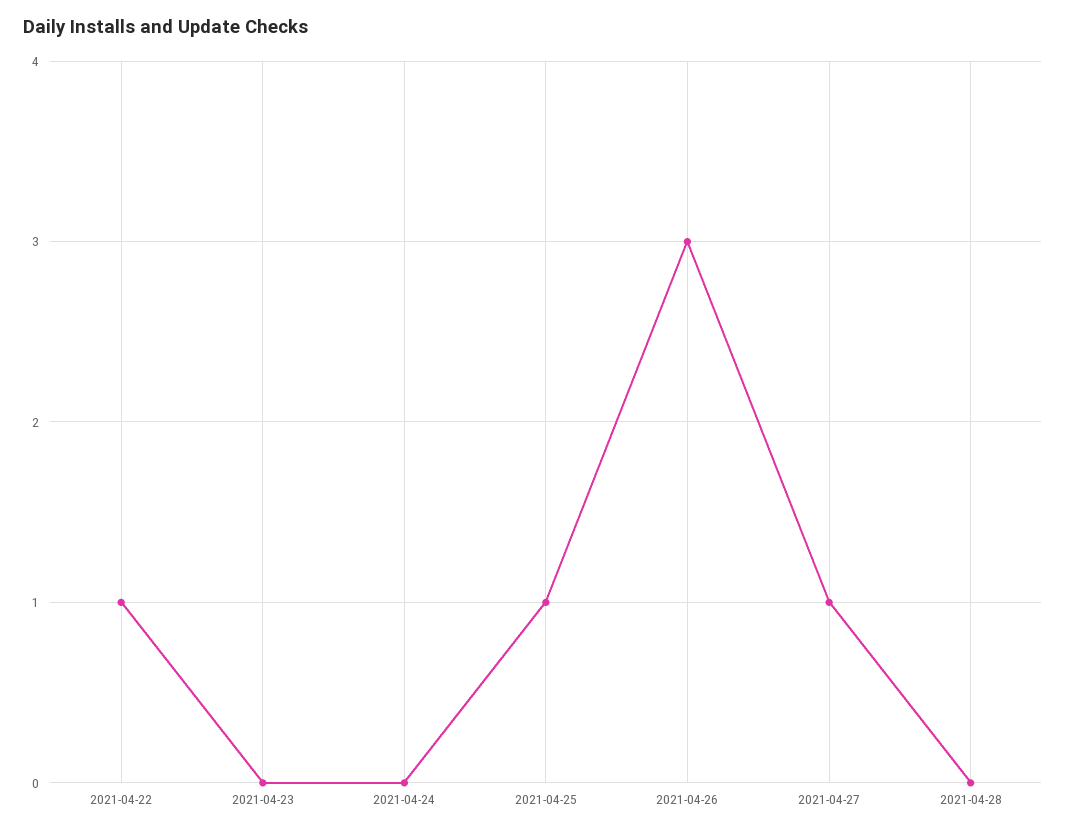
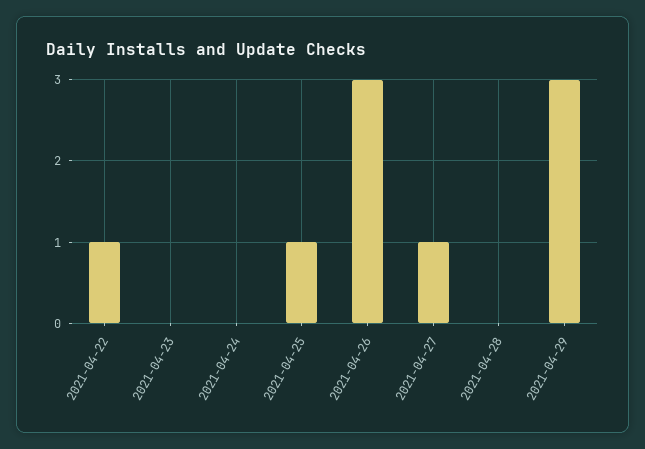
2021-04-29: none -> 3

